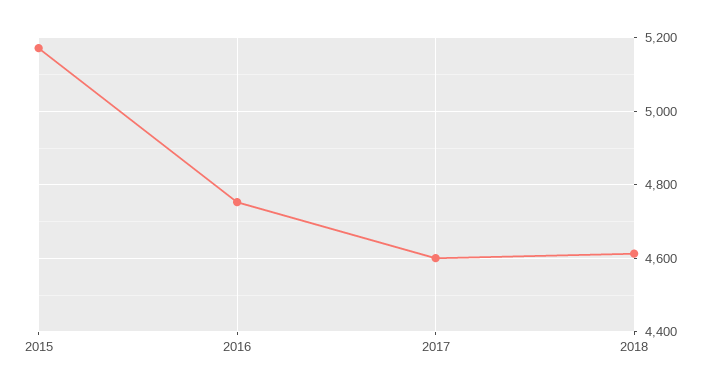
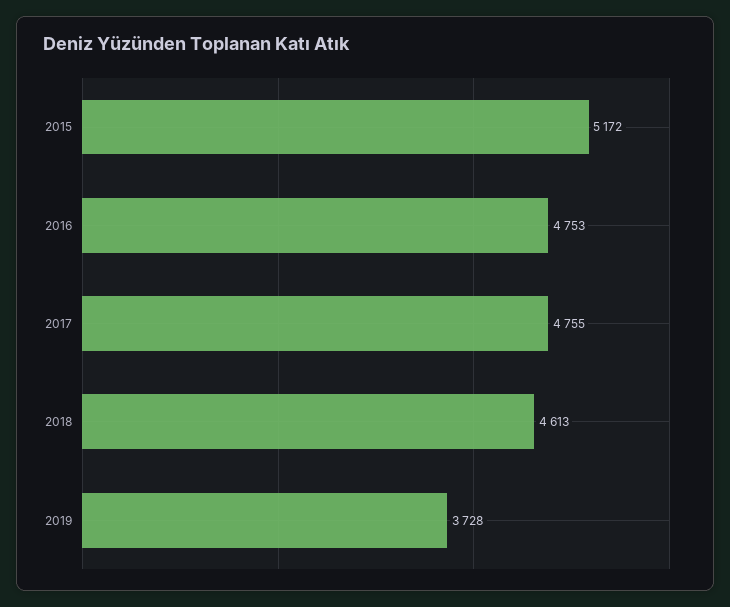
2017: 4600 -> 4755
2019: none -> 3728

